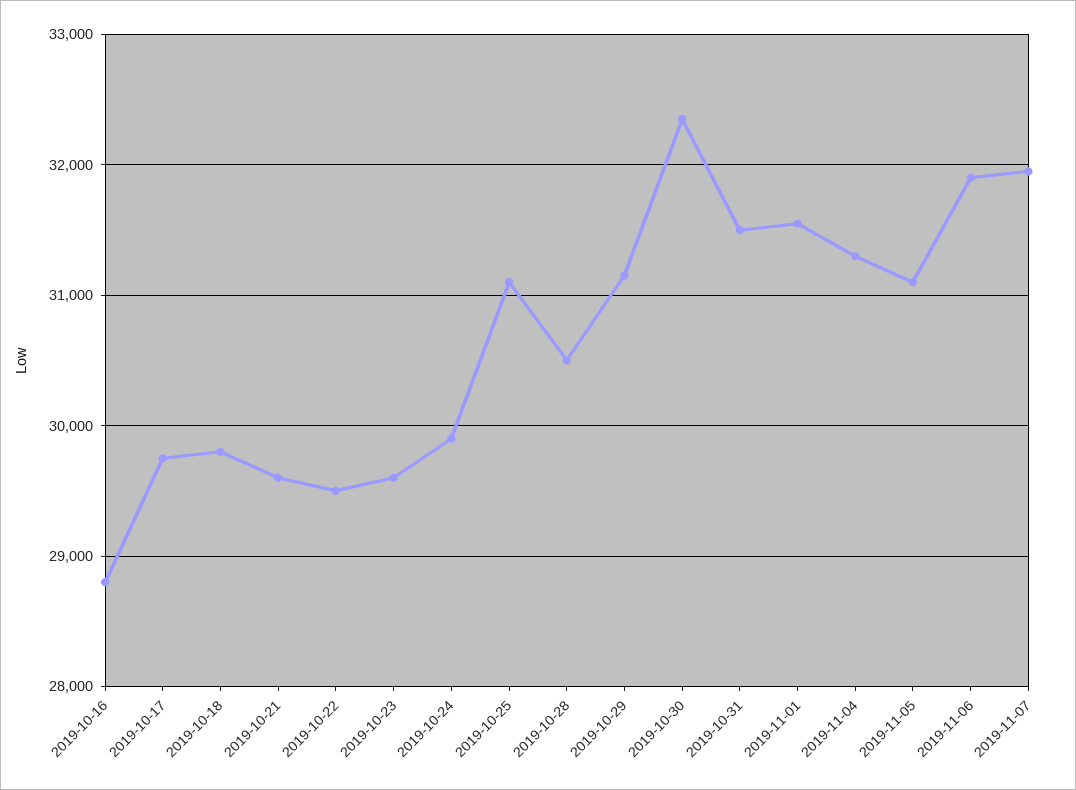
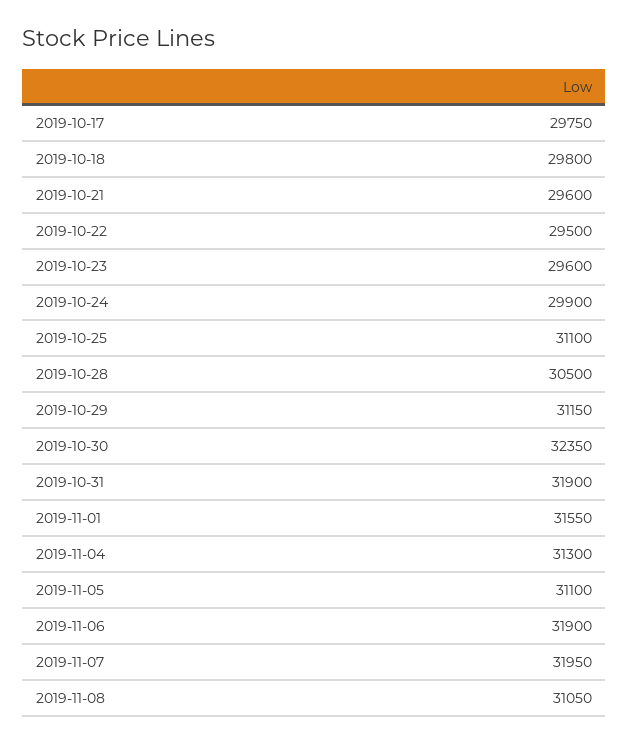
2019-10-16: 28800 -> none
2019-10-31: 31500 -> 31900
2019-11-08: none -> 31050

